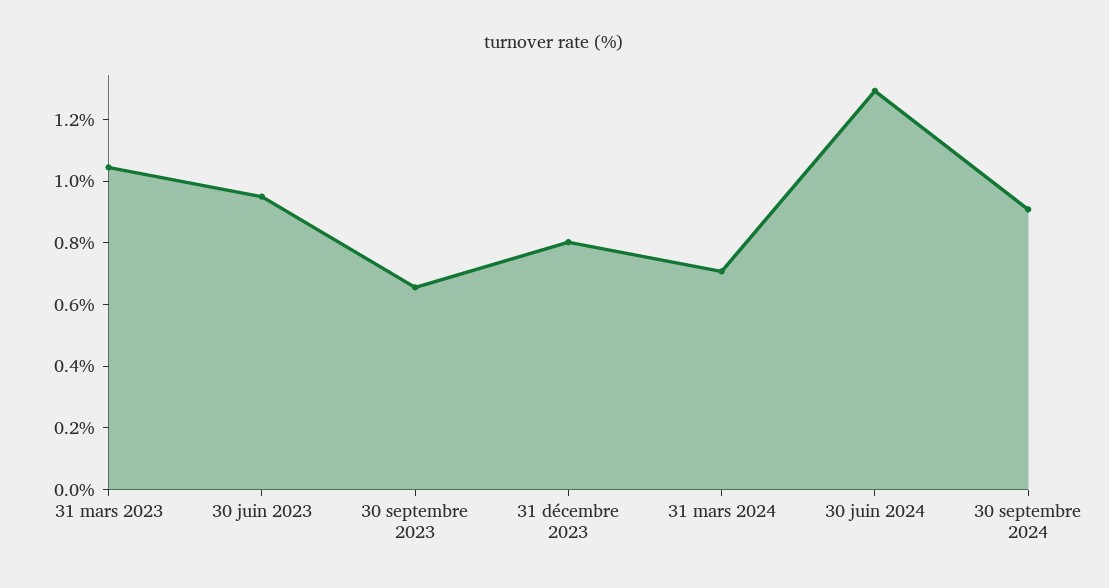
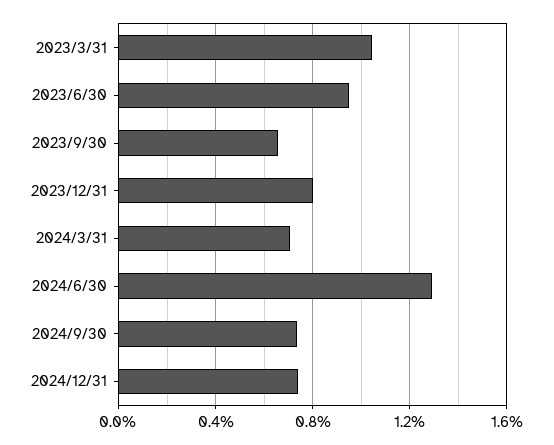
30 septembre 2024: 0.9 -> 0.75
2024/12/31: none -> 0.75

